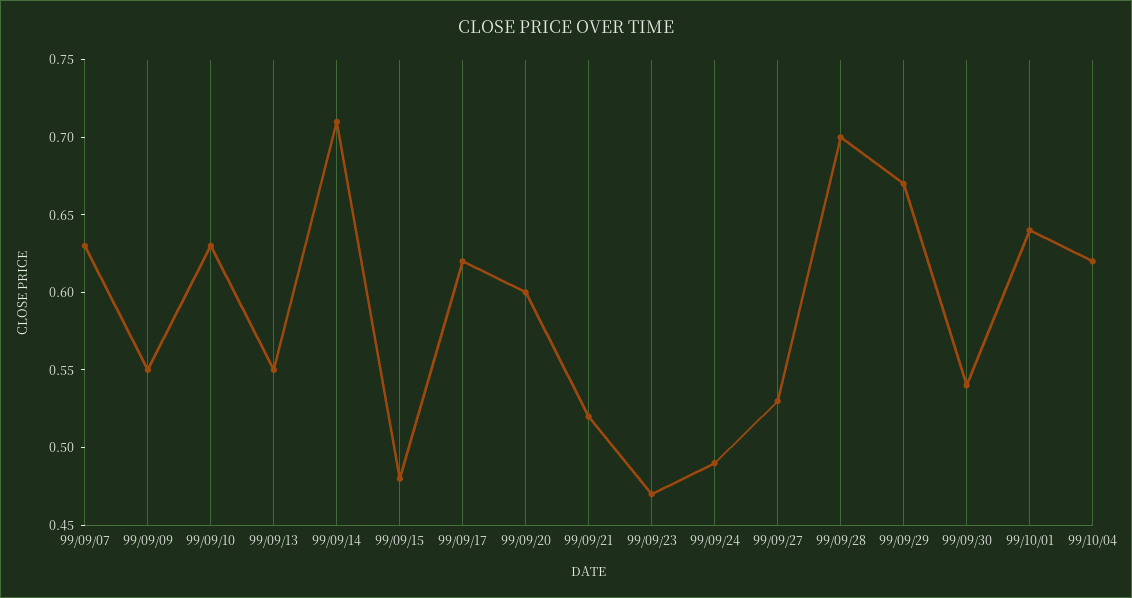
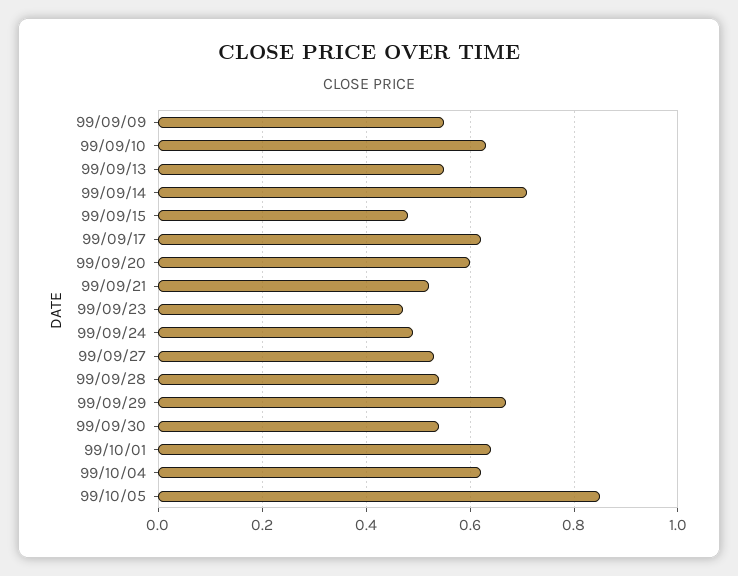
99/09/07: 0.63 -> none
99/09/28: 0.7 -> 0.55
99/10/05: none -> 0.85

